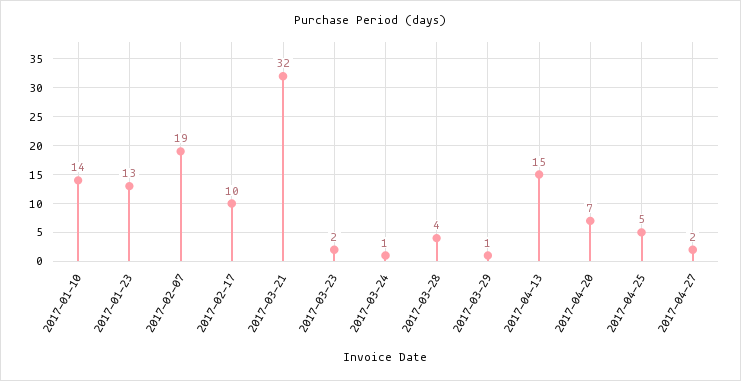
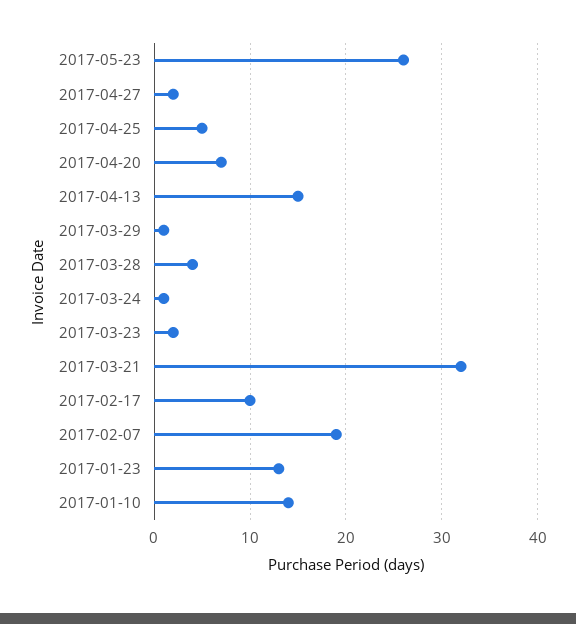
2017-05-23: none -> 26

